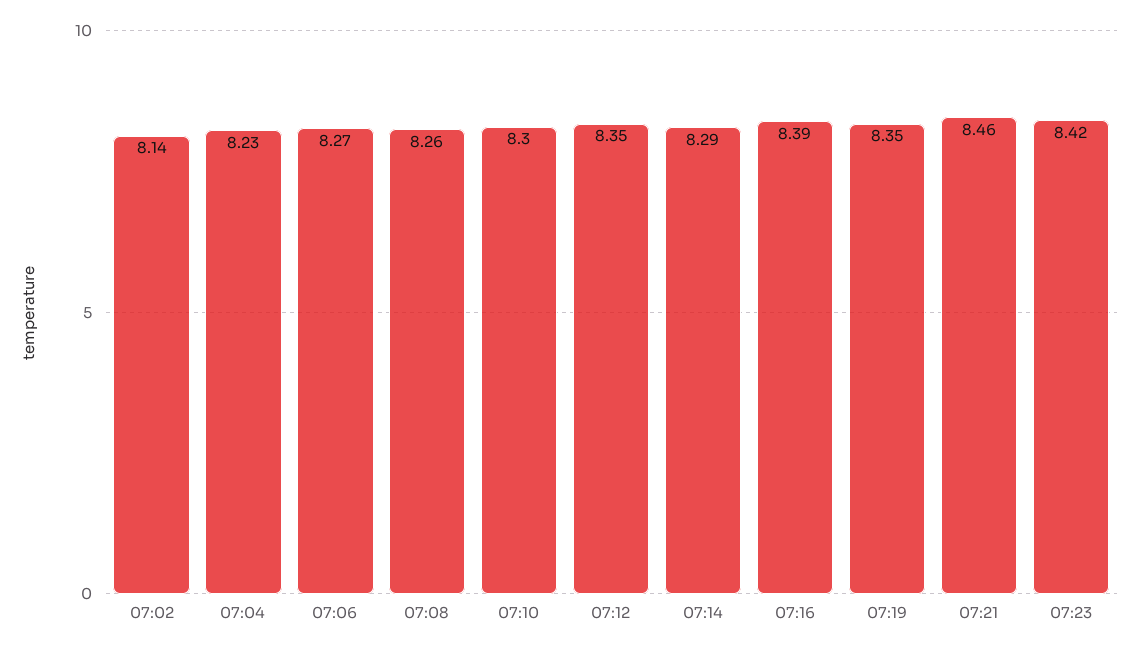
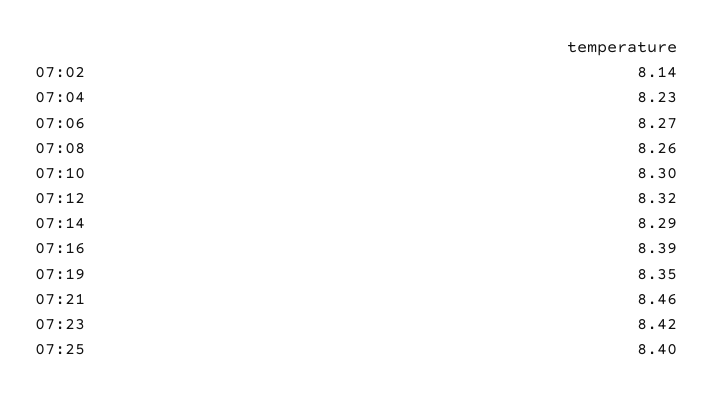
07:12: 8.35 -> 8.32
07:25: none -> 8.4

